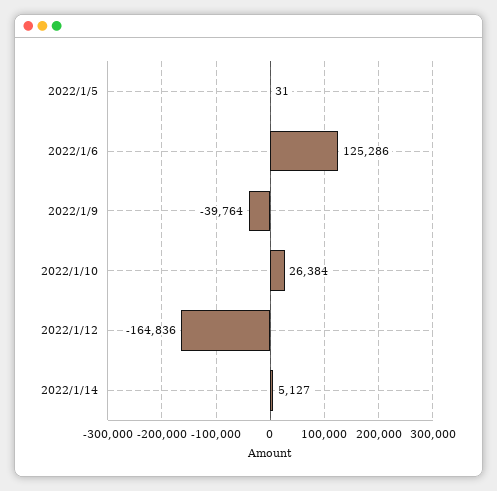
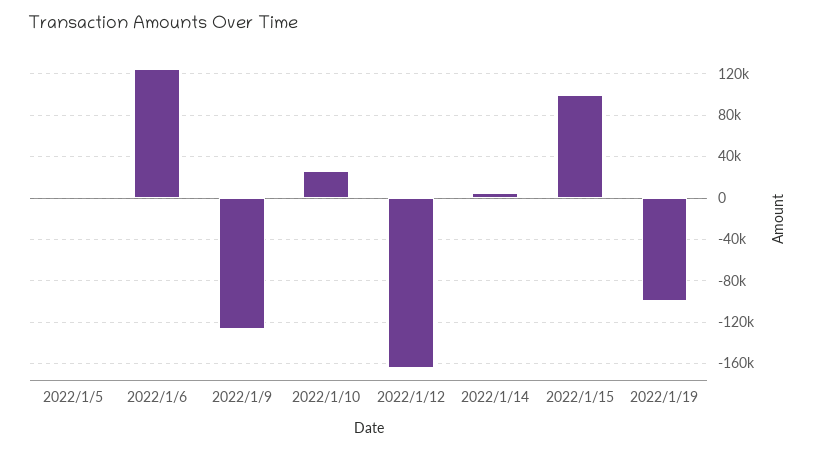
2022/1/9: -39764 -> -130000
2022/1/15: none -> 100000
2022/1/19: none -> -100000

